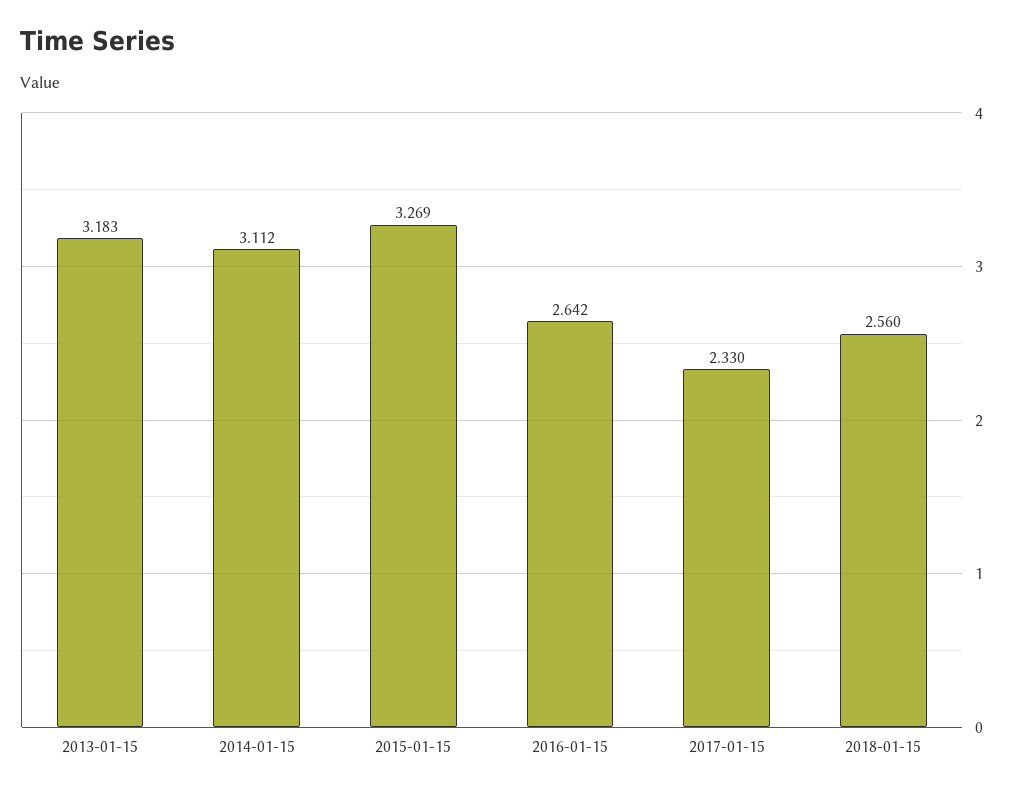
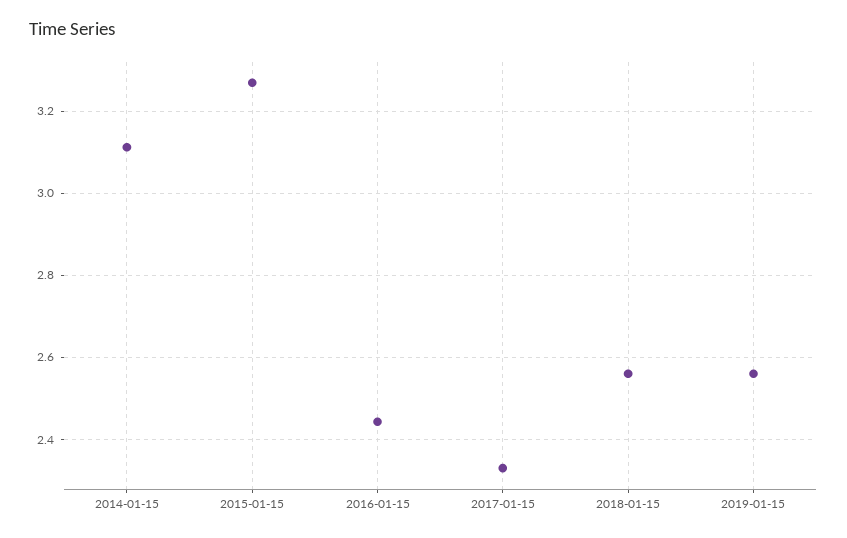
2013-01-15: 3.183 -> none
2016-01-15: 2.642 -> 2.44
2019-01-15: none -> 2.56

